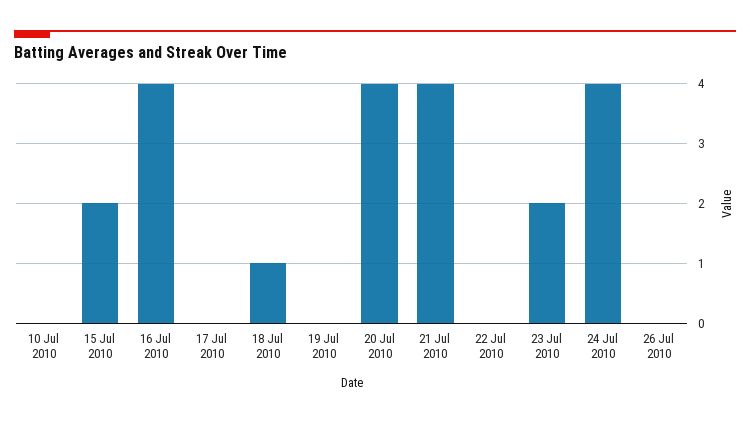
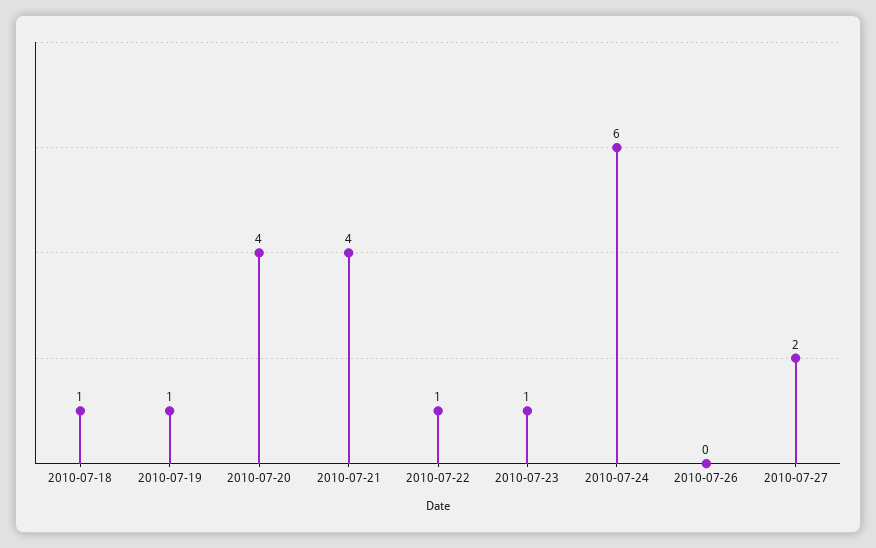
10 Jul 2010: 0 -> none
15 Jul 2010: 2 -> none
16 Jul 2010: 4 -> none
17 Jul 2010: 0 -> none
19 Jul 2010: 0 -> 1
22 Jul 2010: 0 -> 1
23 Jul 2010: 2 -> 1
24 Jul 2010: 4 -> 6
2010-07-27: none -> 2

